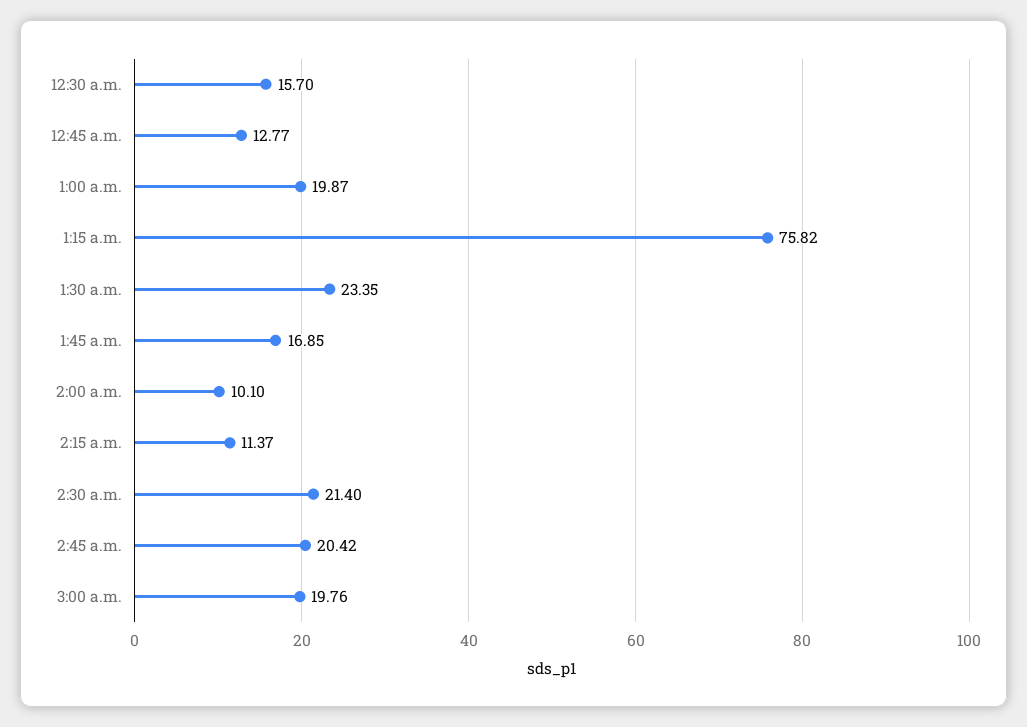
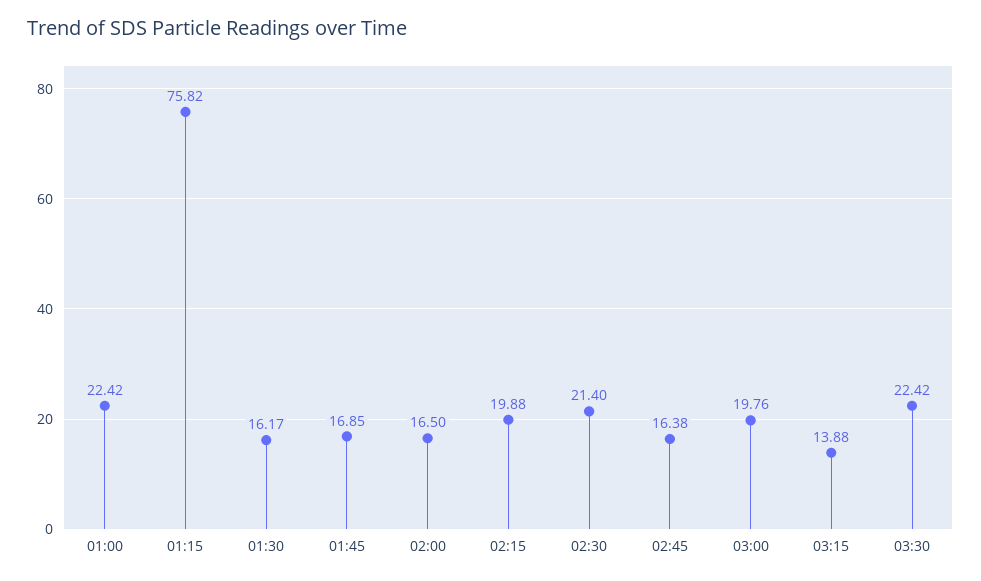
12:30 a.m.: 15.7 -> none
12:45 a.m.: 12.77 -> none
1:00 a.m.: 19.87 -> 22.42
1:30 a.m.: 23.35 -> 16.17
2:00 a.m.: 10.1 -> 16.5
2:15 a.m.: 11.37 -> 19.88
2:45 a.m.: 20.42 -> 16.38
03:15: none -> 13.88
03:30: none -> 22.42

